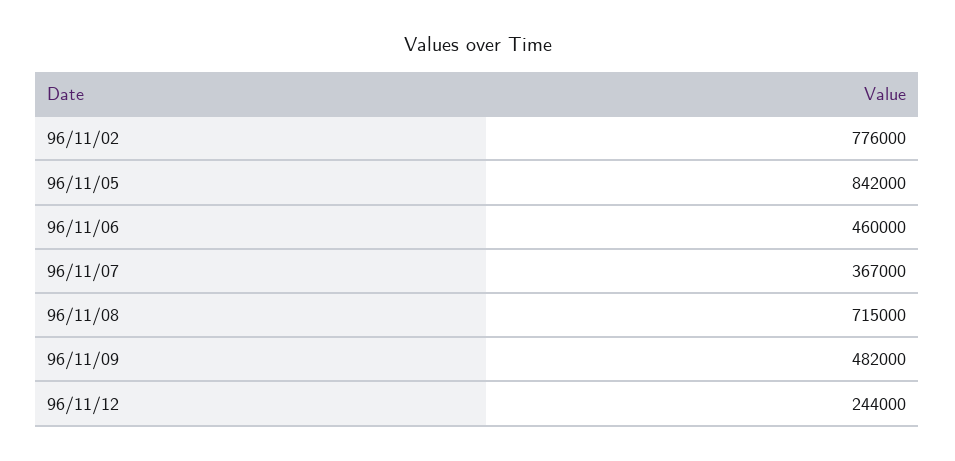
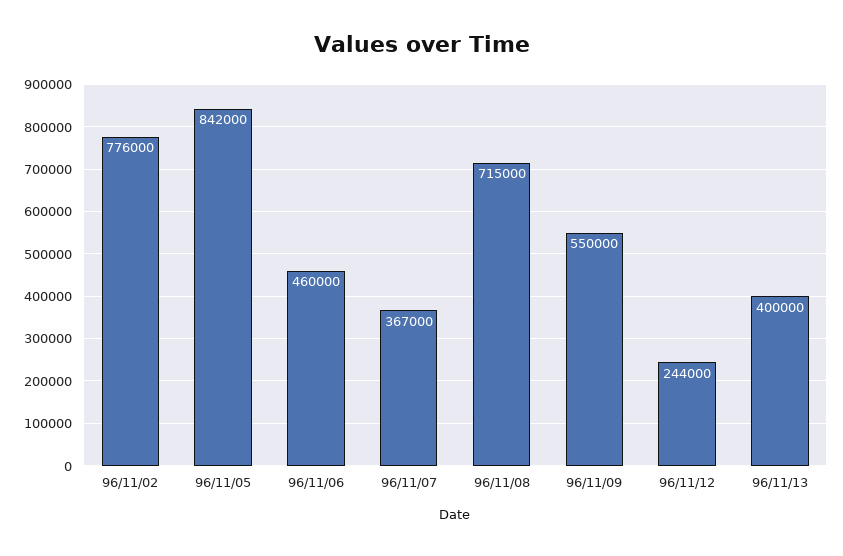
96/11/09: 482000 -> 550000
96/11/13: none -> 400000

